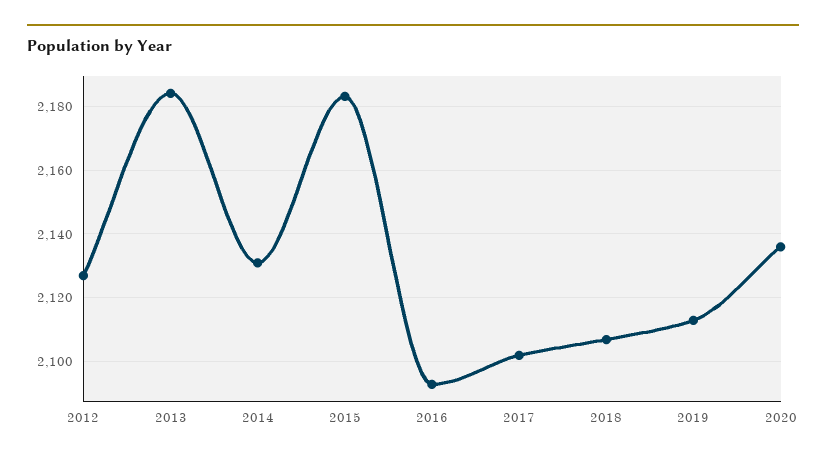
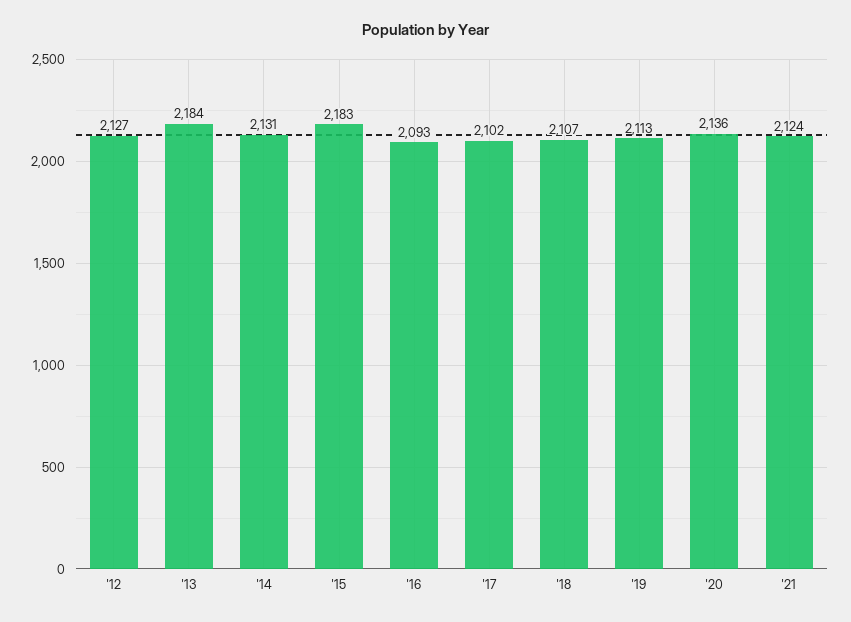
'21: none -> 2124

